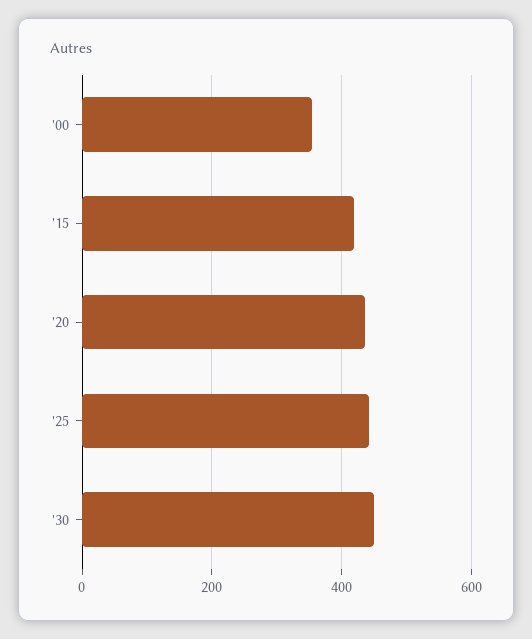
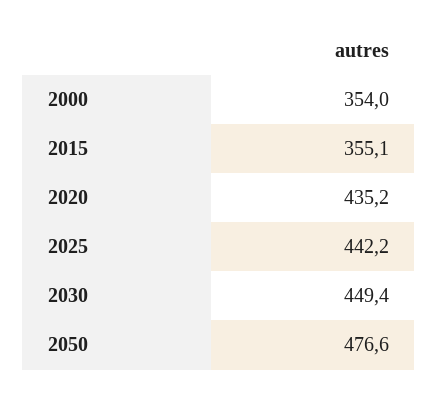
'15: 420 -> 355.1
2050: none -> 476.6

